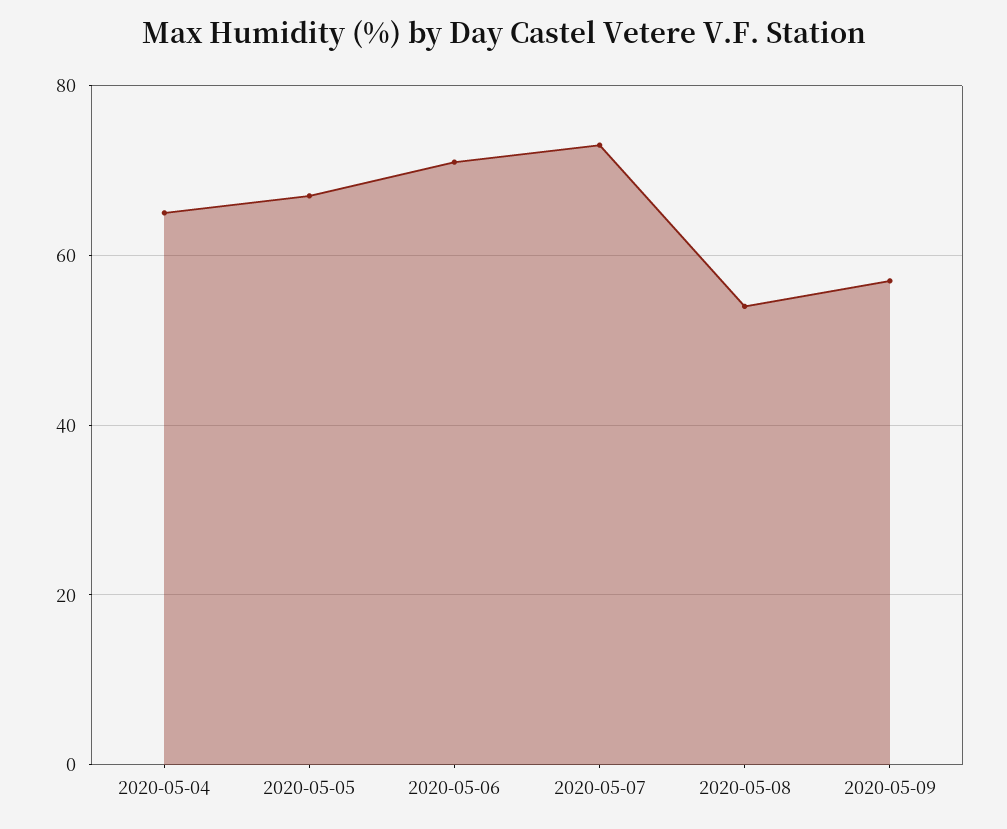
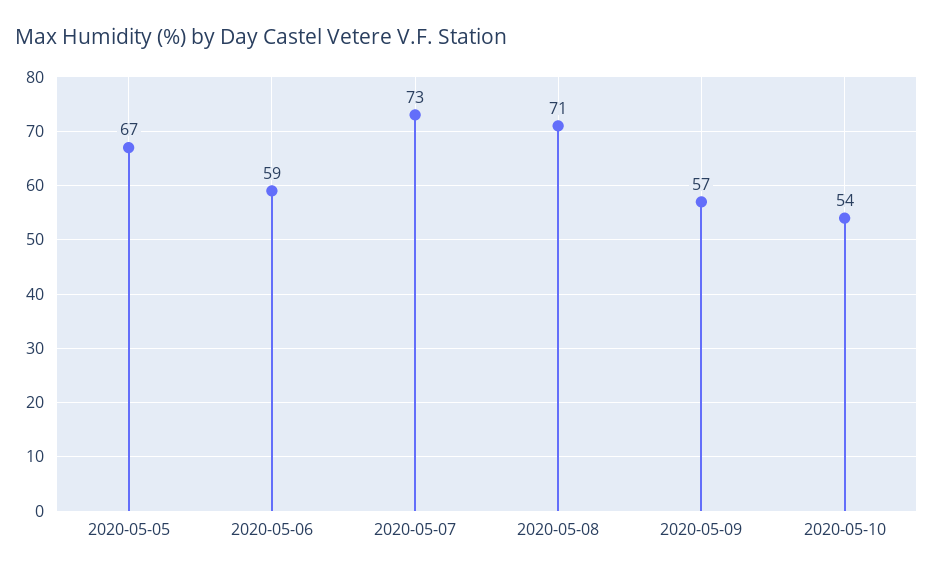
2020-05-04: 65 -> none
2020-05-06: 70 -> 59
2020-05-08: 55 -> 71
2020-05-10: none -> 54

